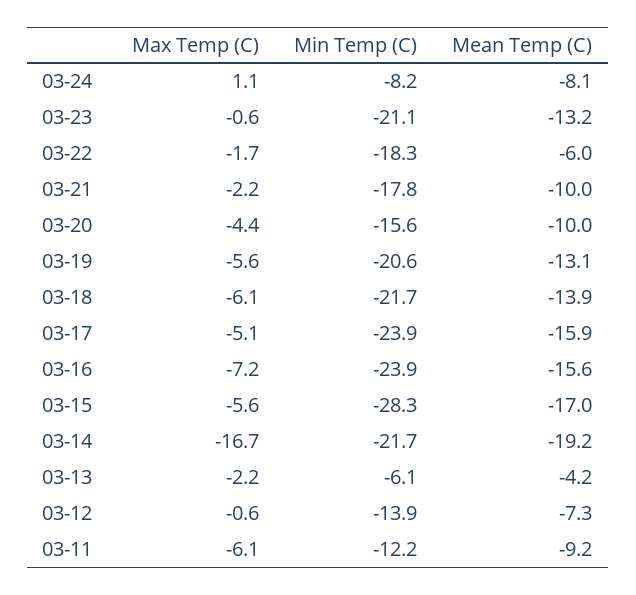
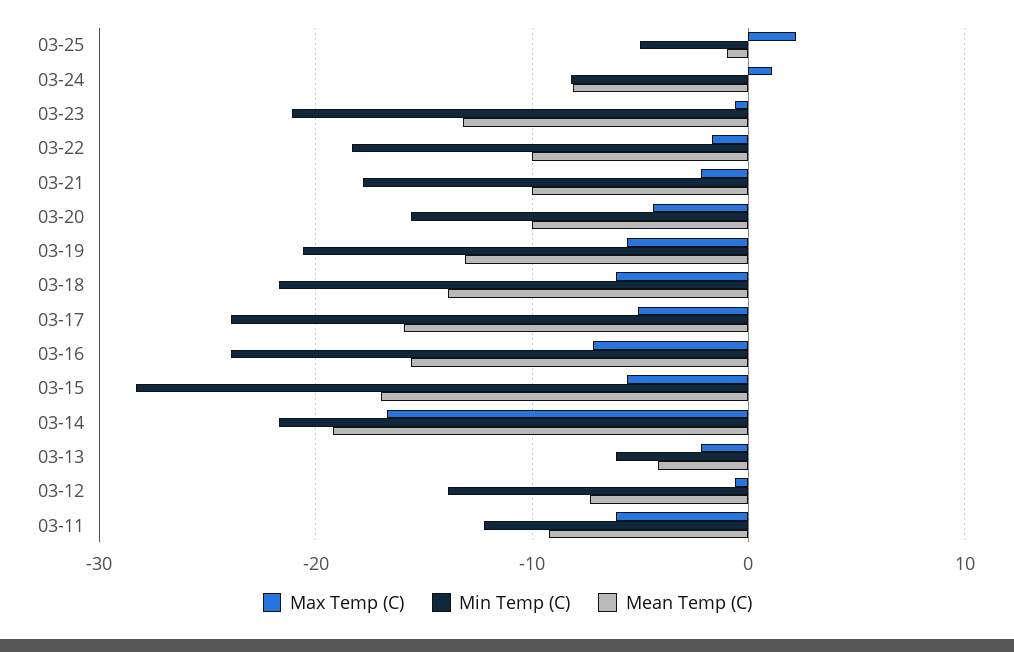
Mean Temp (C), 03-22: -6 -> -10
Max Temp (C), 03-25: none -> 2
Min Temp (C), 03-25: none -> -5
Mean Temp (C), 03-25: none -> -1

